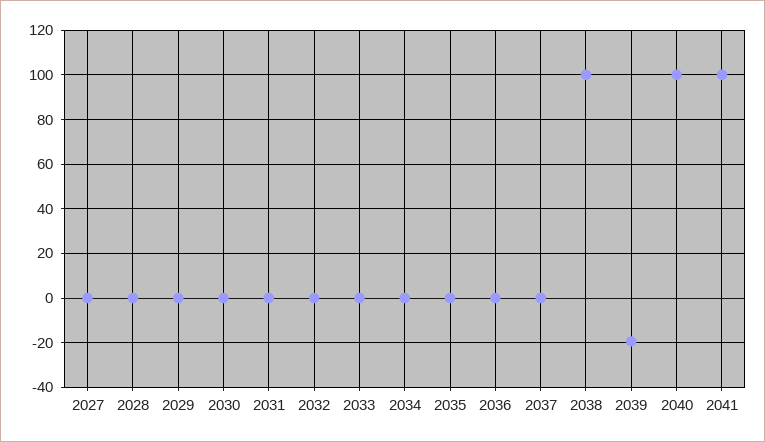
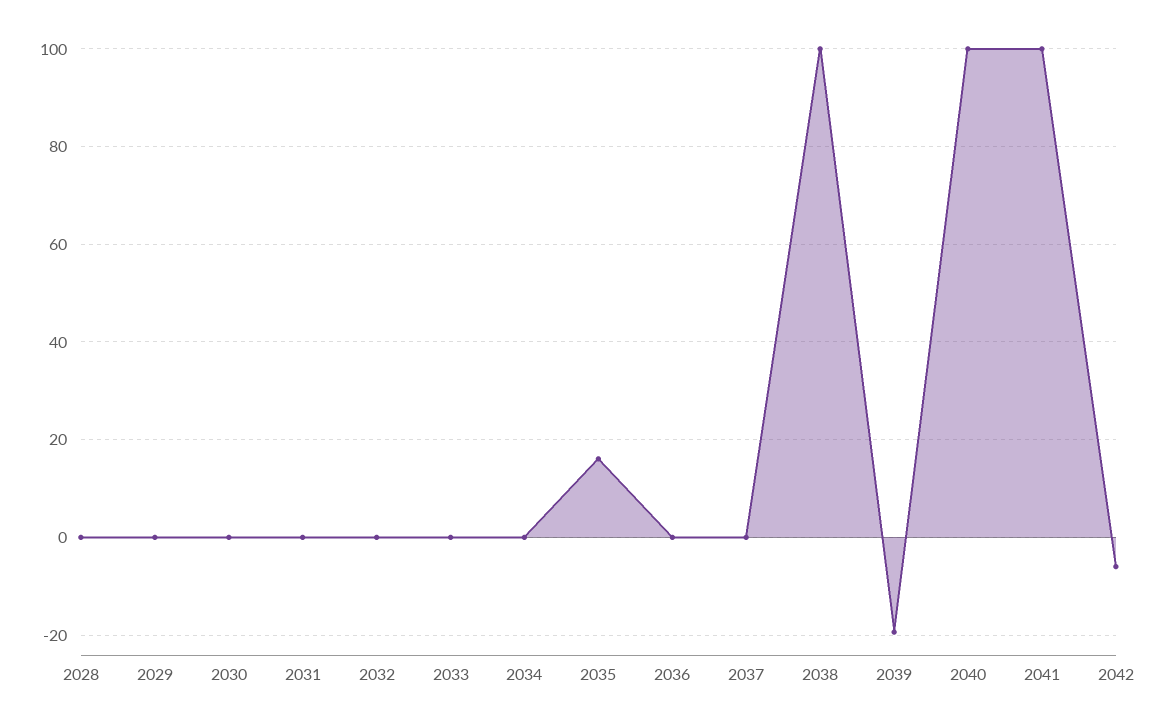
2027: 0 -> none
2035: 0 -> 16
2042: none -> -6

